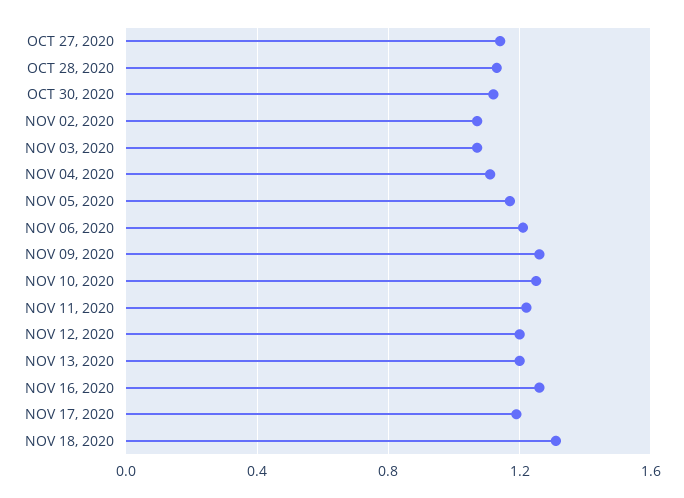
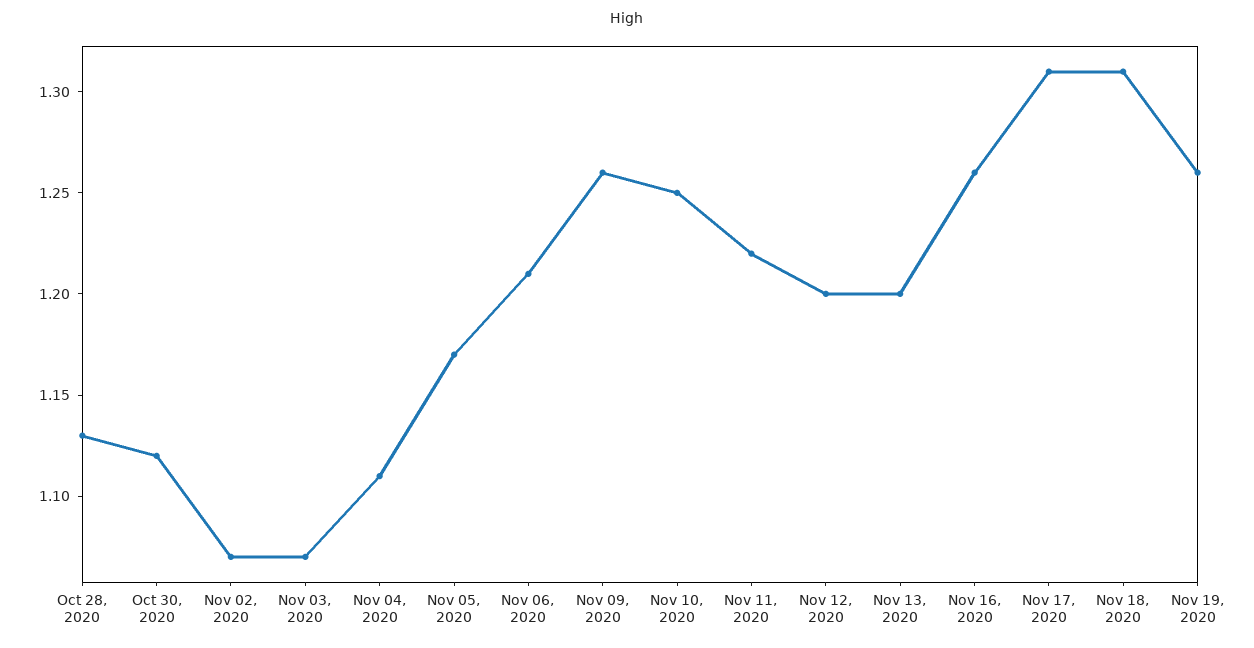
OCT 27, 2020: 1.15 -> none
NOV 17, 2020: 1.2 -> 1.31
Nov 19, 2020: none -> 1.26

